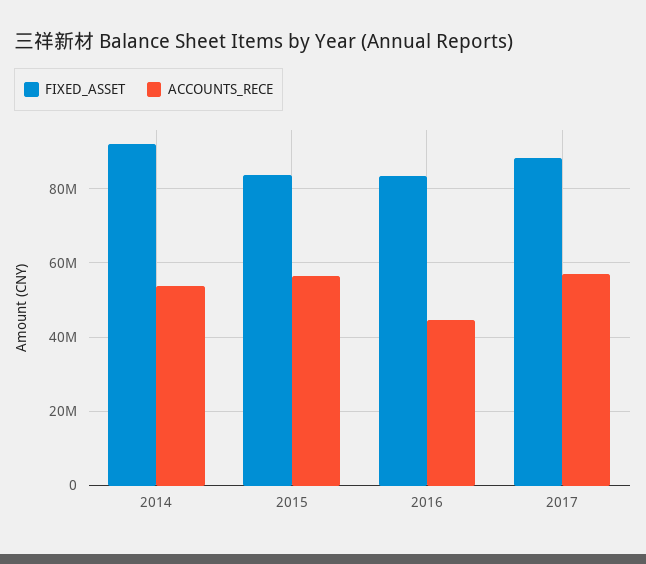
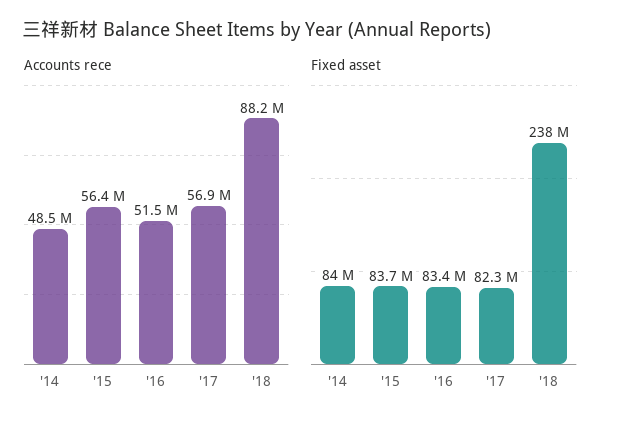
FIXED_ASSET, 2014: 92000000 -> 84000000
ACCOUNTS_RECE, 2014: 54000000 -> 48500000
ACCOUNTS_RECE, 2016: 44000000 -> 51500000
FIXED_ASSET, 2017: 88000000 -> 82300000
ACCOUNTS_RECE, '18: none -> 88200000
FIXED_ASSET, '18: none -> 238000000

